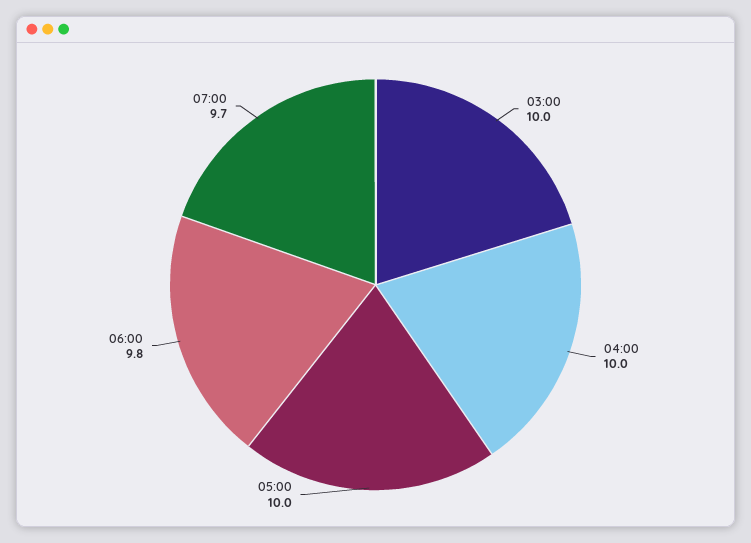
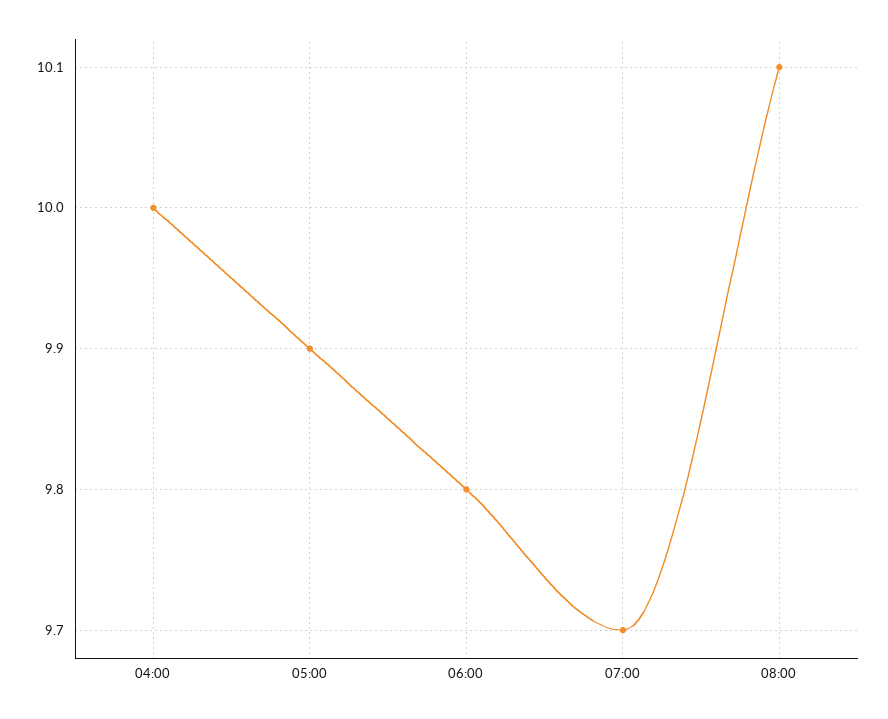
03:00: 10 -> none
05:00: 10 -> 9.9
08:00: none -> 10.1

